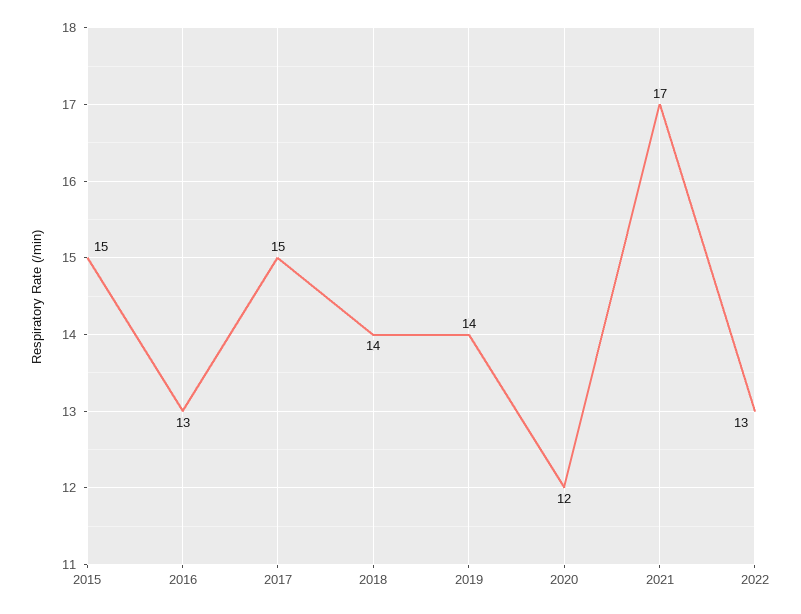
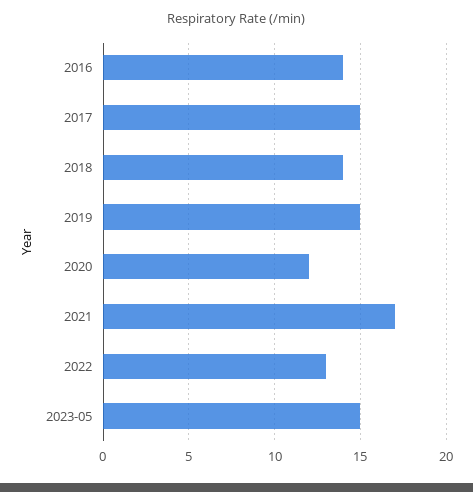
2015: 15 -> none
2016: 13 -> 14
2019: 14 -> 15
2023-05: none -> 15

